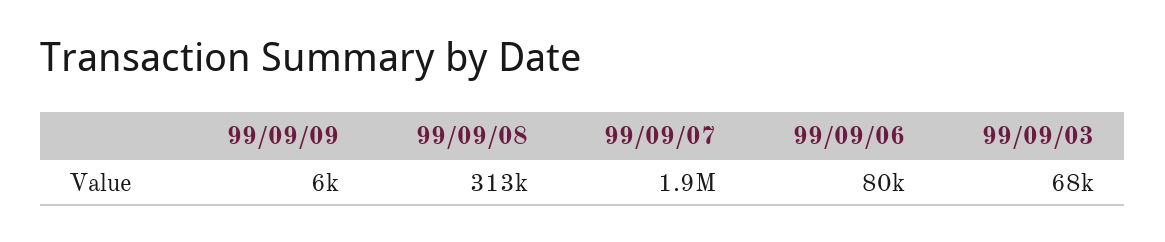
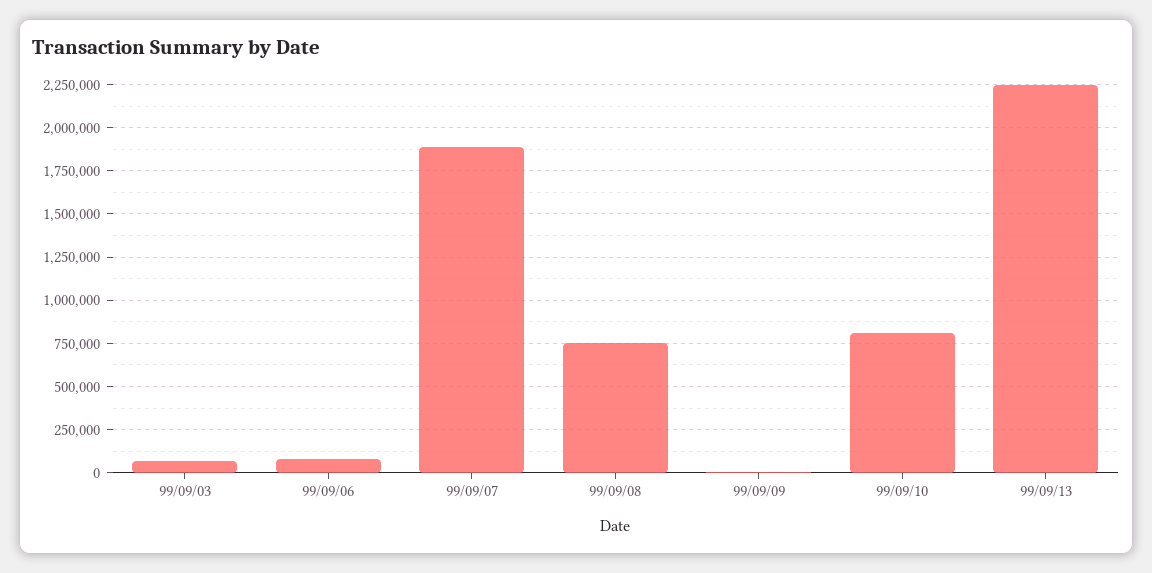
99/09/08: 313000 -> 750000
99/09/10: none -> 800000
99/09/13: none -> 2250000

